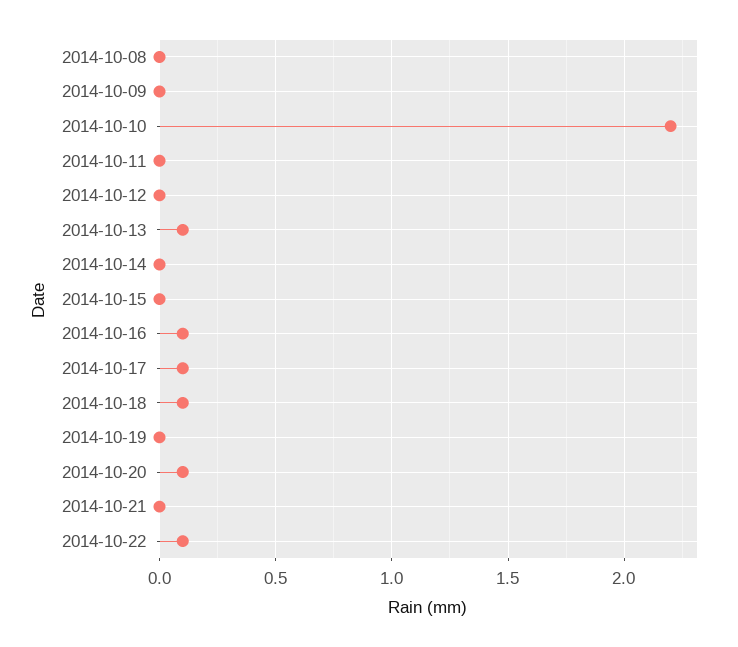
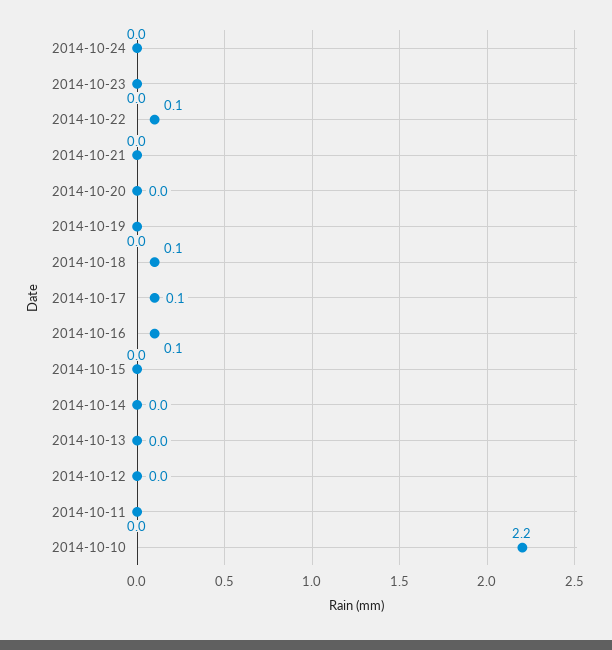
2014-10-08: 0 -> none
2014-10-09: 0 -> none
2014-10-13: 0.1 -> 0
2014-10-20: 0.1 -> 0
2014-10-24: none -> 0
2014-10-23: none -> 0

